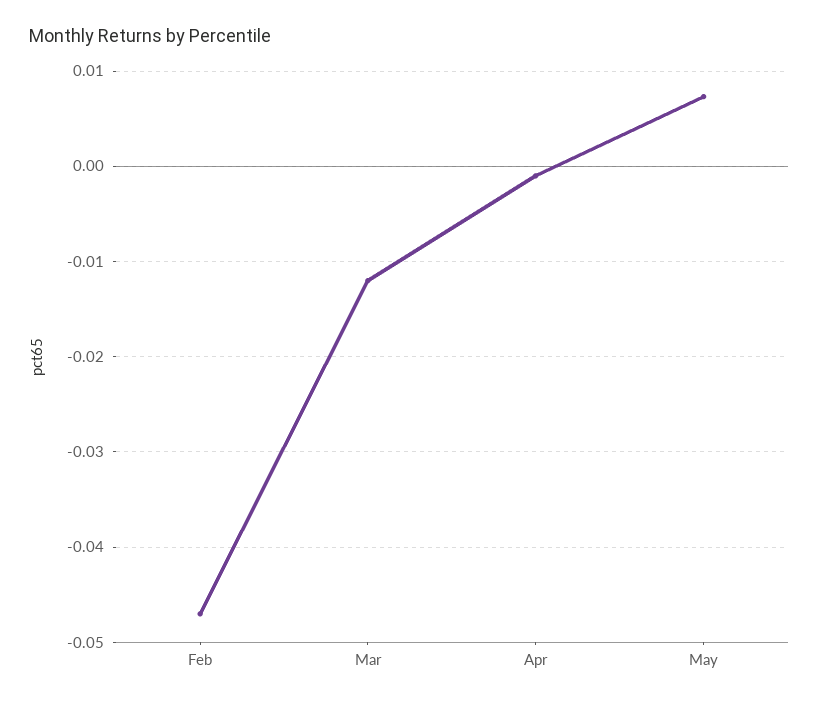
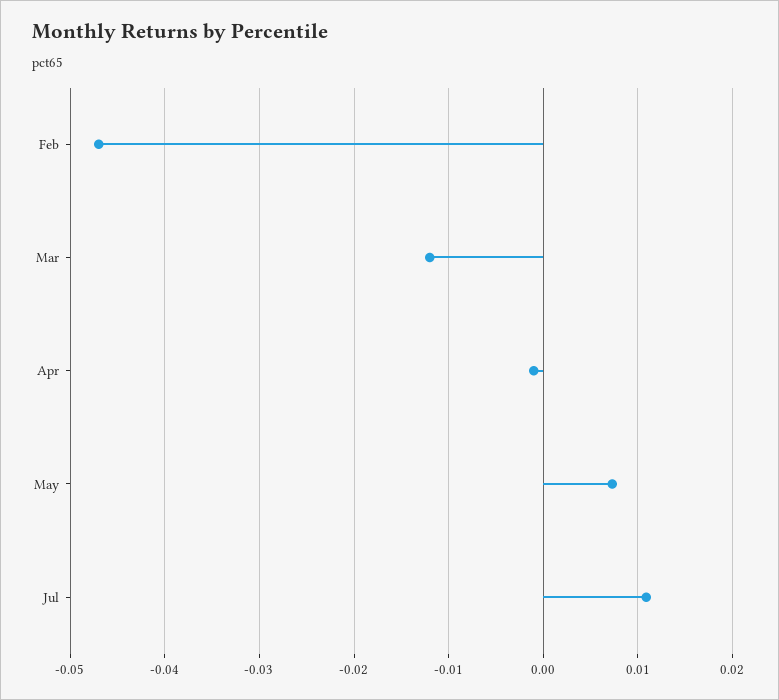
Jul: none -> 0.011

